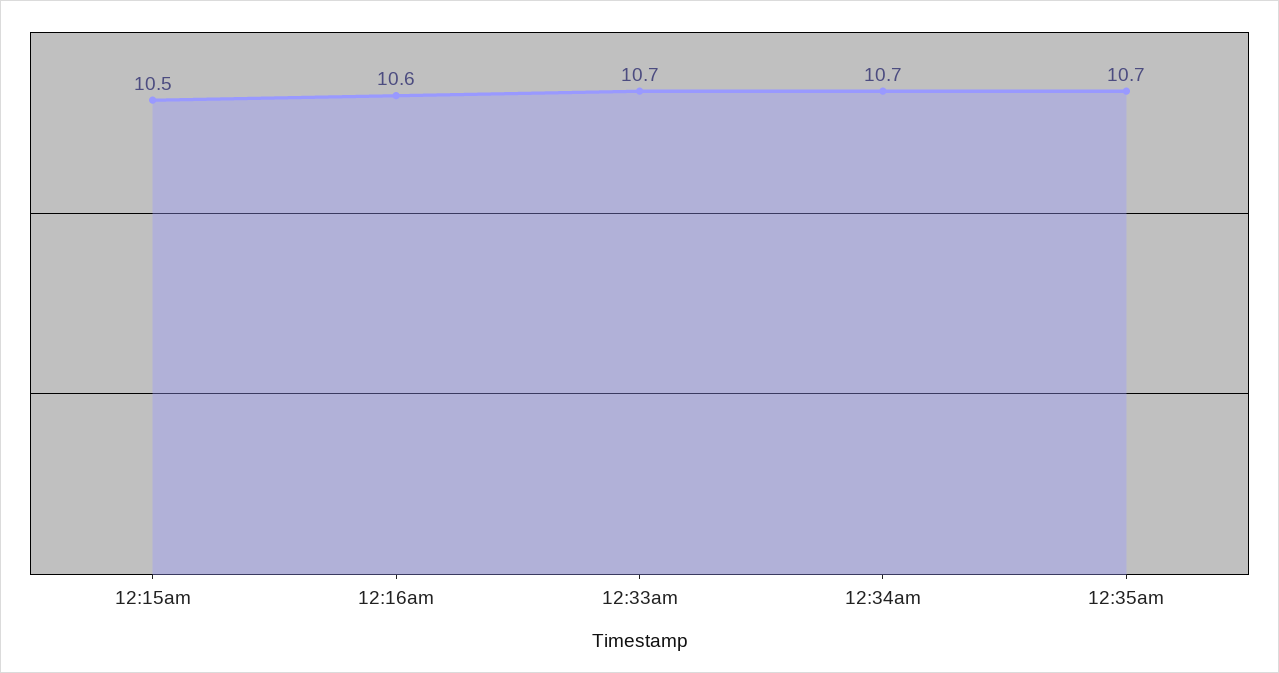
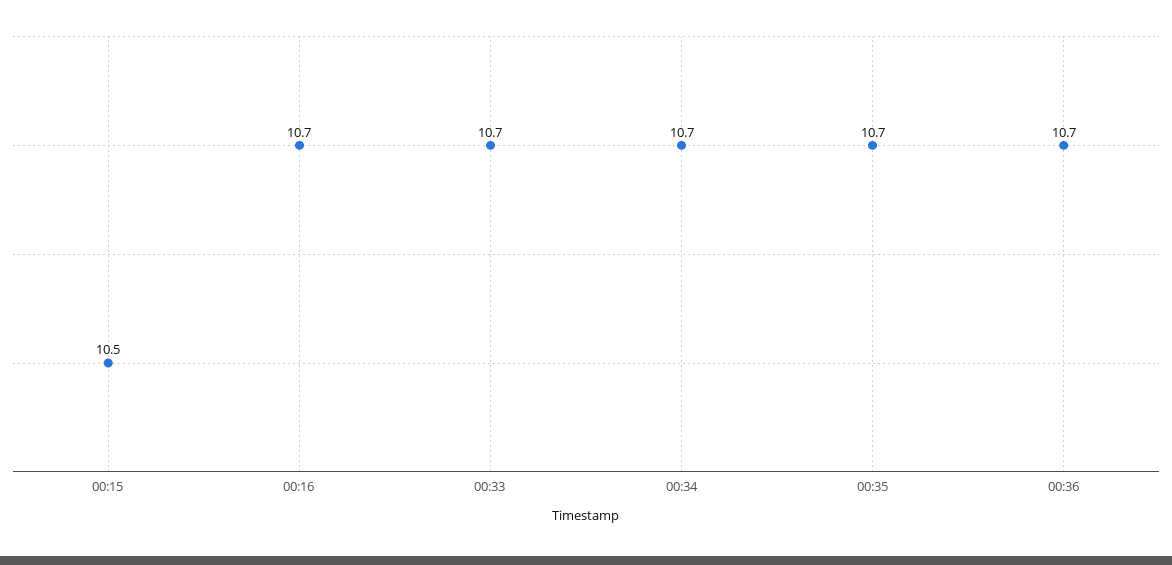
12:16am: 10.6 -> 10.7
00:36: none -> 10.7

